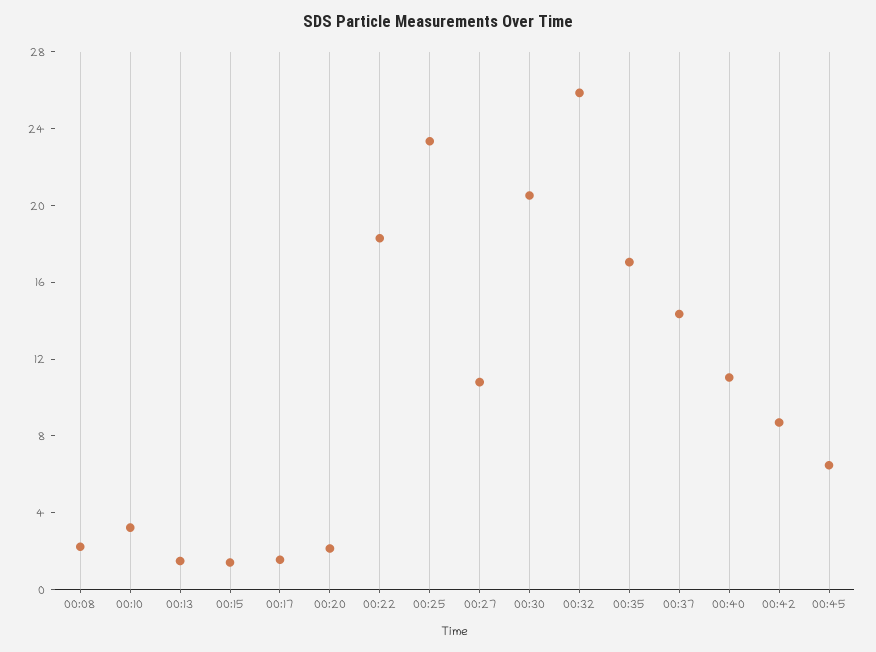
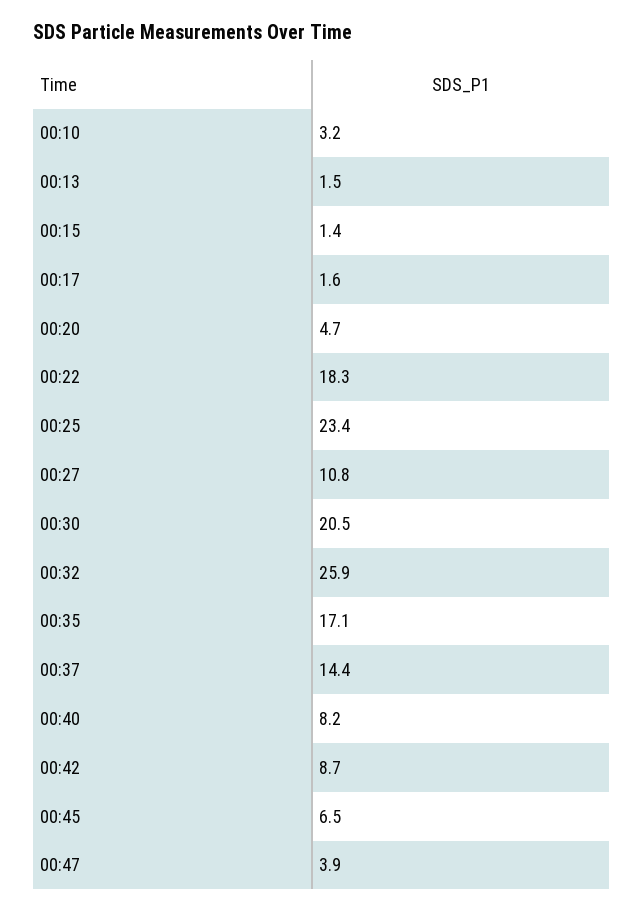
00:08: 2 -> none
00:20: 2 -> 4.7
00:40: 11 -> 8.2
00:47: none -> 3.9

